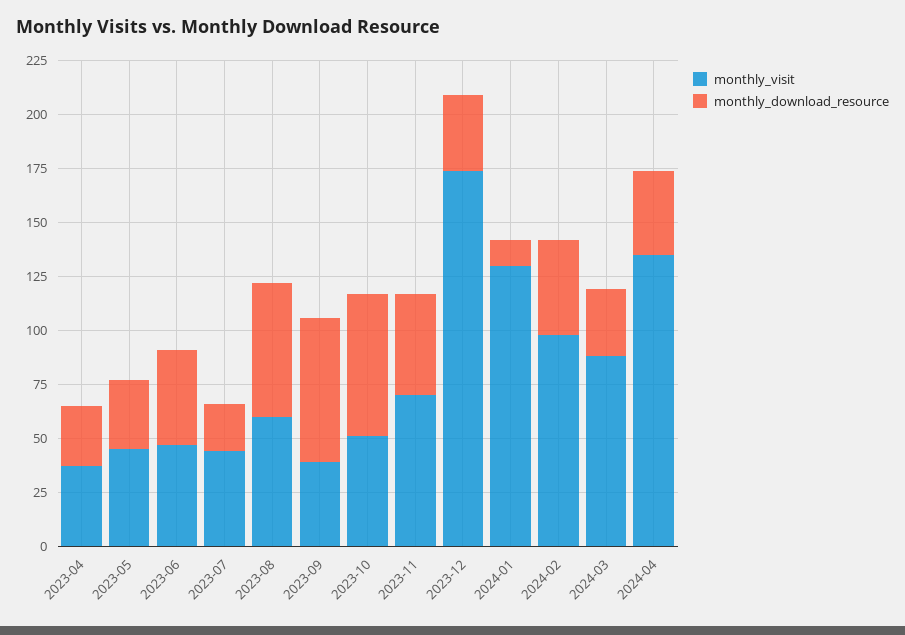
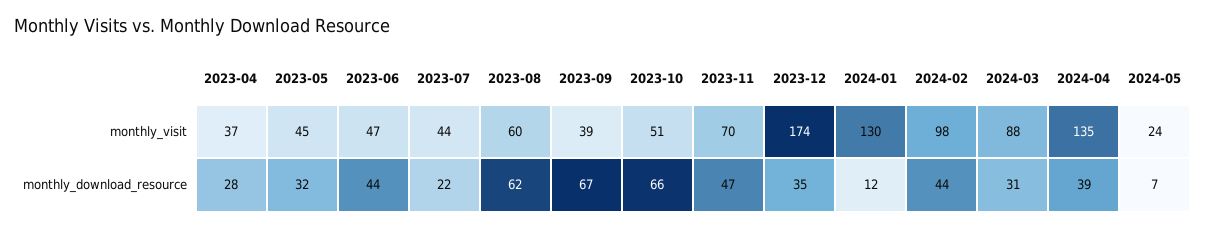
monthly_visit, 2024-05: none -> 24
monthly_download_resource, 2024-05: none -> 7

